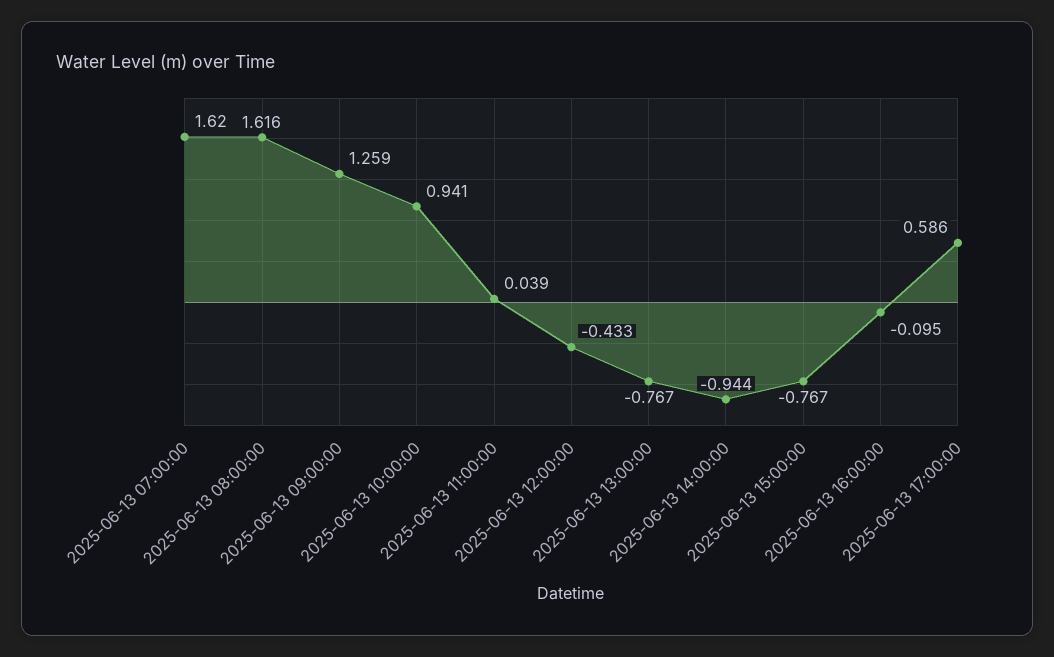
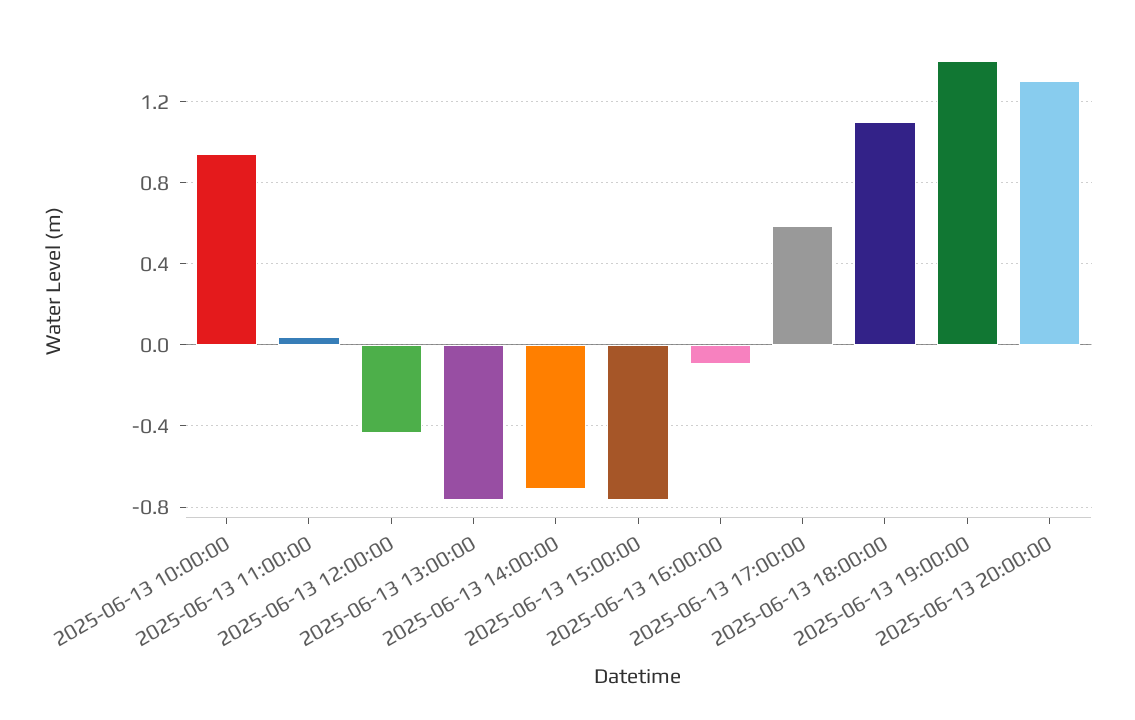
2025-06-13 07:00:00: 1.62 -> none
2025-06-13 08:00:00: 1.616 -> none
2025-06-13 09:00:00: 1.259 -> none
2025-06-13 14:00:00: -0.944 -> -0.7
2025-06-13 18:00:00: none -> 1.1
2025-06-13 19:00:00: none -> 1.4
2025-06-13 20:00:00: none -> 1.3

